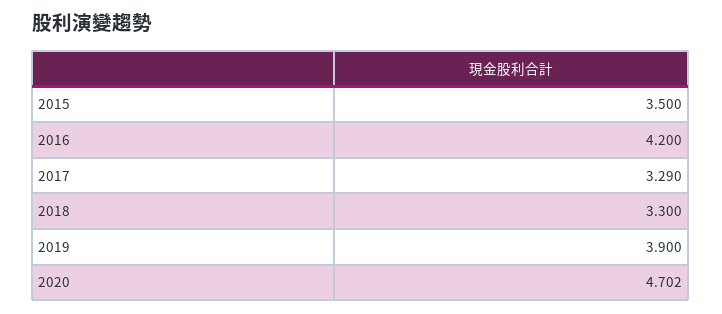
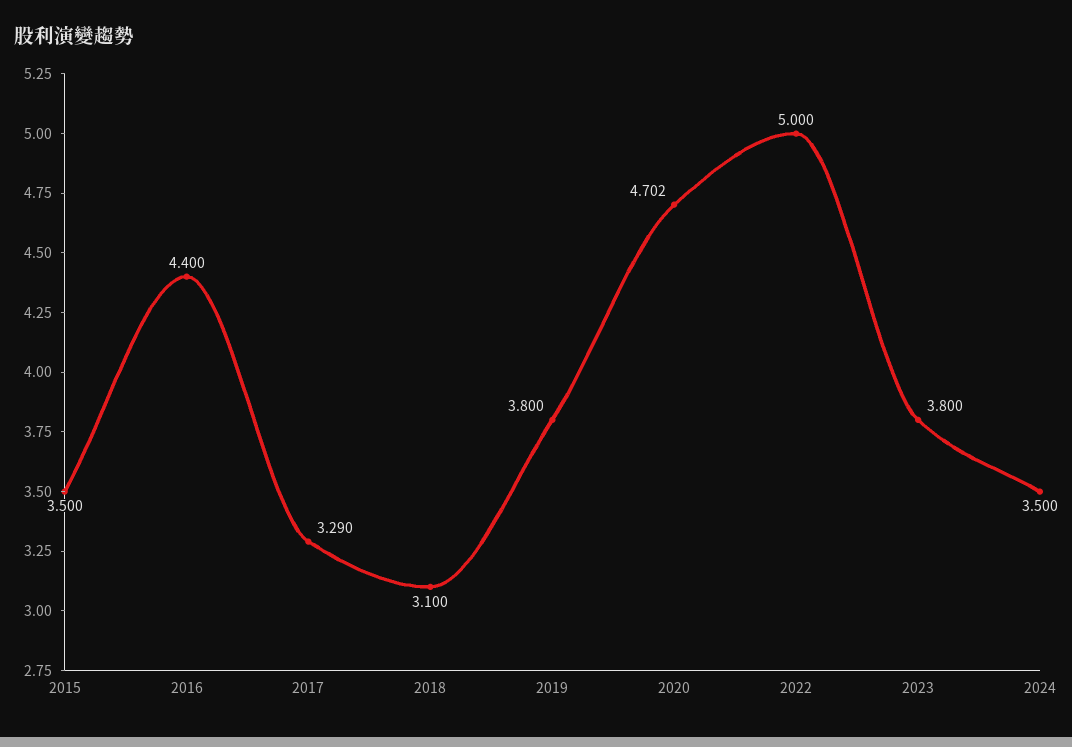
2016: 4.2 -> 4.4
2018: 3.3 -> 3.1
2019: 3.9 -> 3.8
2022: none -> 5
2023: none -> 3.8
2024: none -> 3.5

